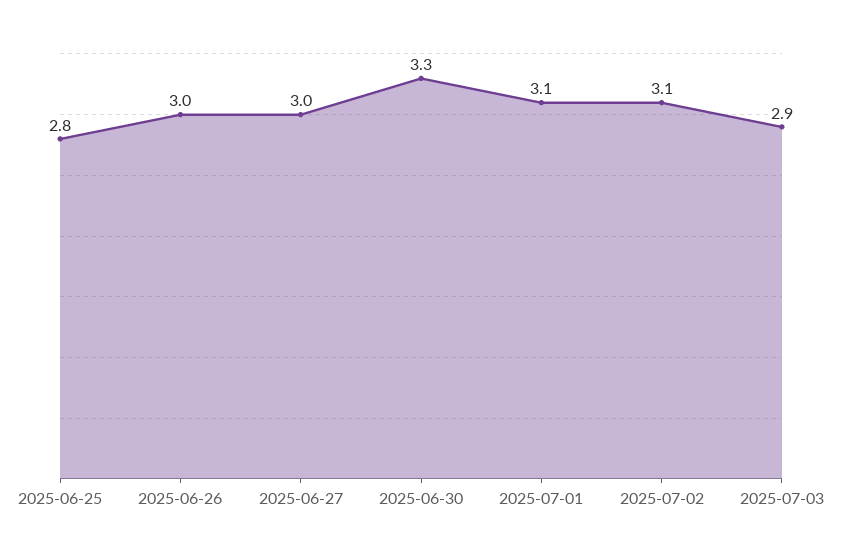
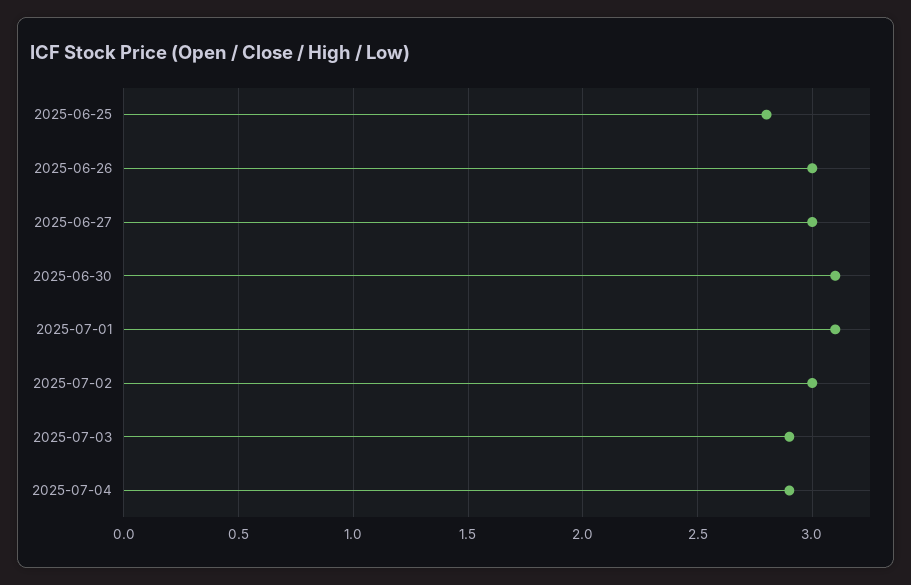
2025-06-30: 3.3 -> 3.1
2025-07-02: 3.1 -> 3
2025-07-04: none -> 2.9

